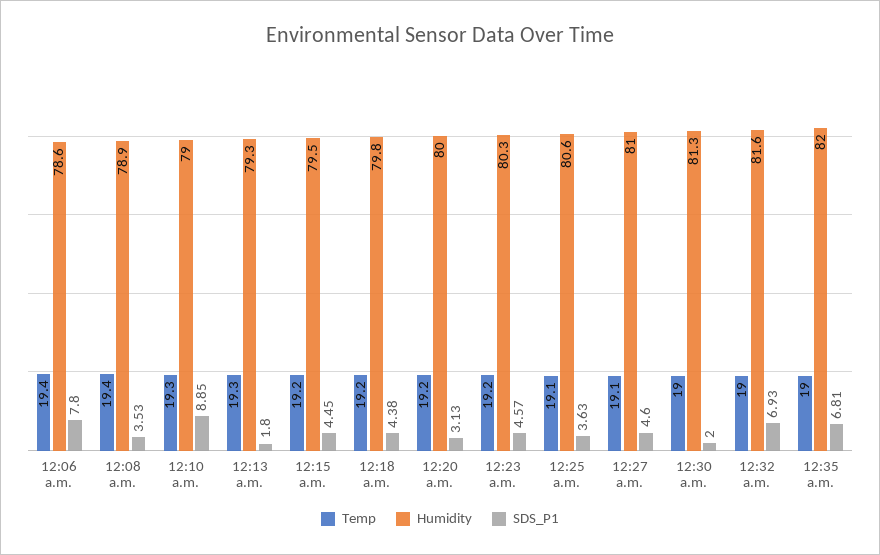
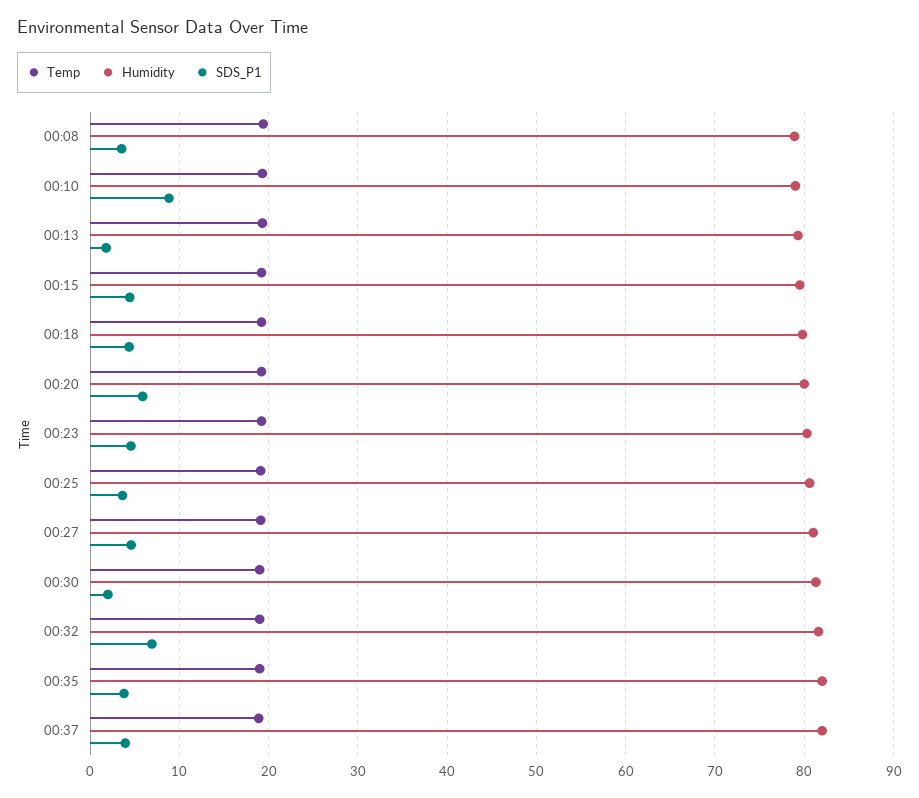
Temp, 12:06 a.m.: 19.4 -> none
Humidity, 12:06 a.m.: 78.6 -> none
SDS_P1, 12:06 a.m.: 7.8 -> none
SDS_P1, 12:20 a.m.: 3.13 -> 6
SDS_P1, 12:35 a.m.: 6.81 -> 4
Temp, 00:37: none -> 19
Humidity, 00:37: none -> 82
SDS_P1, 00:37: none -> 4

